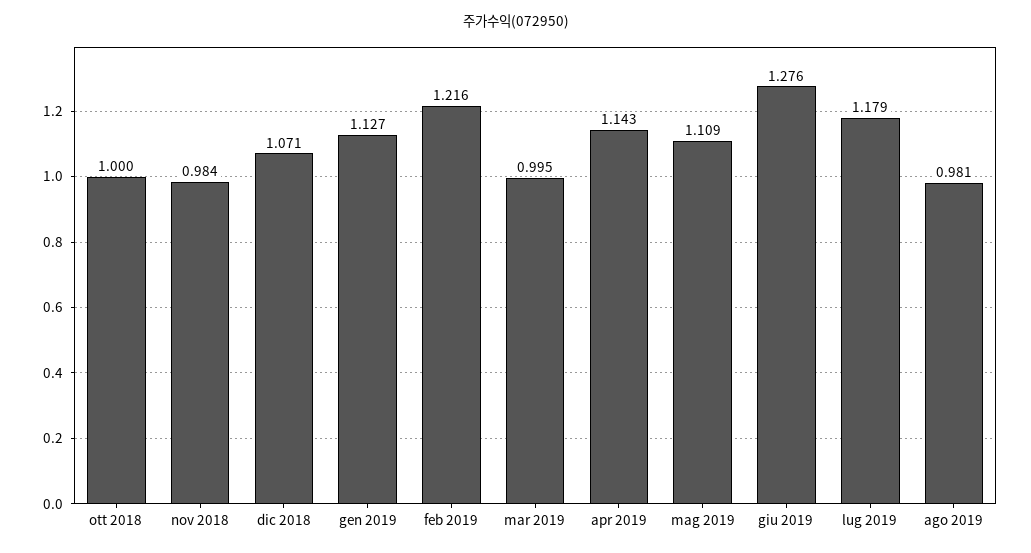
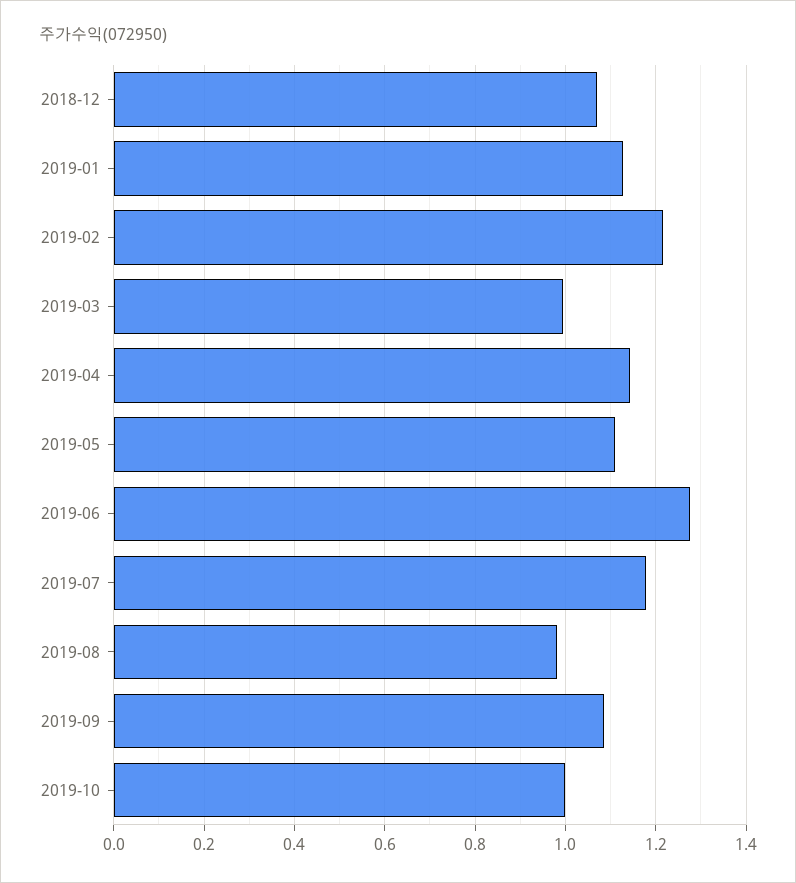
ott 2018: 1 -> none
nov 2018: 0.984 -> none
2019-09: none -> 1.08
2019-10: none -> 1

